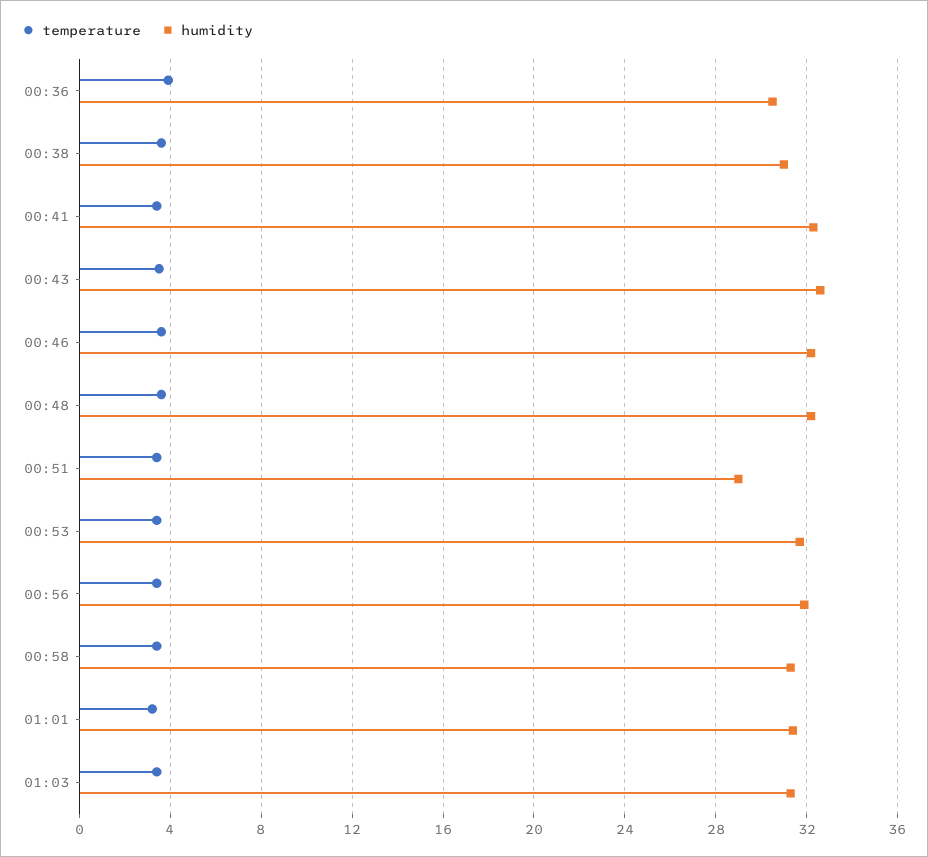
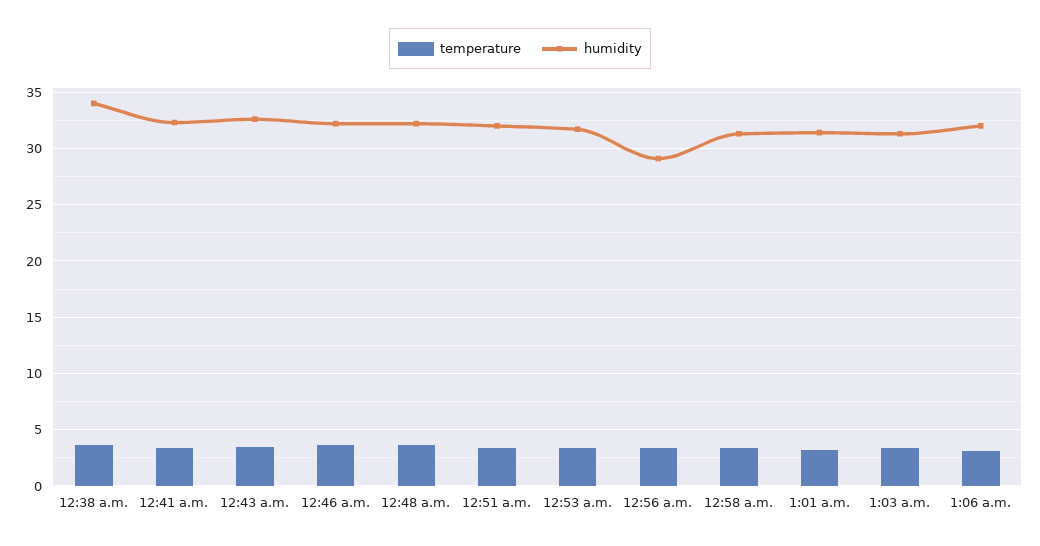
temperature, 00:36: 4 -> none
humidity, 00:36: 30.5 -> none
humidity, 00:38: 31 -> 34
humidity, 00:51: 29 -> 32
humidity, 00:56: 32 -> 29
temperature, 1:06 a.m.: none -> 3
humidity, 1:06 a.m.: none -> 32

